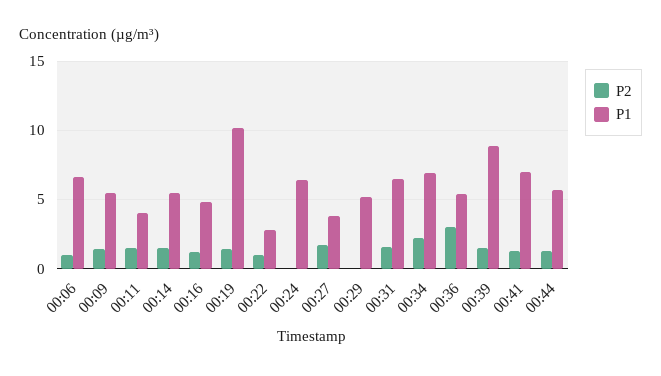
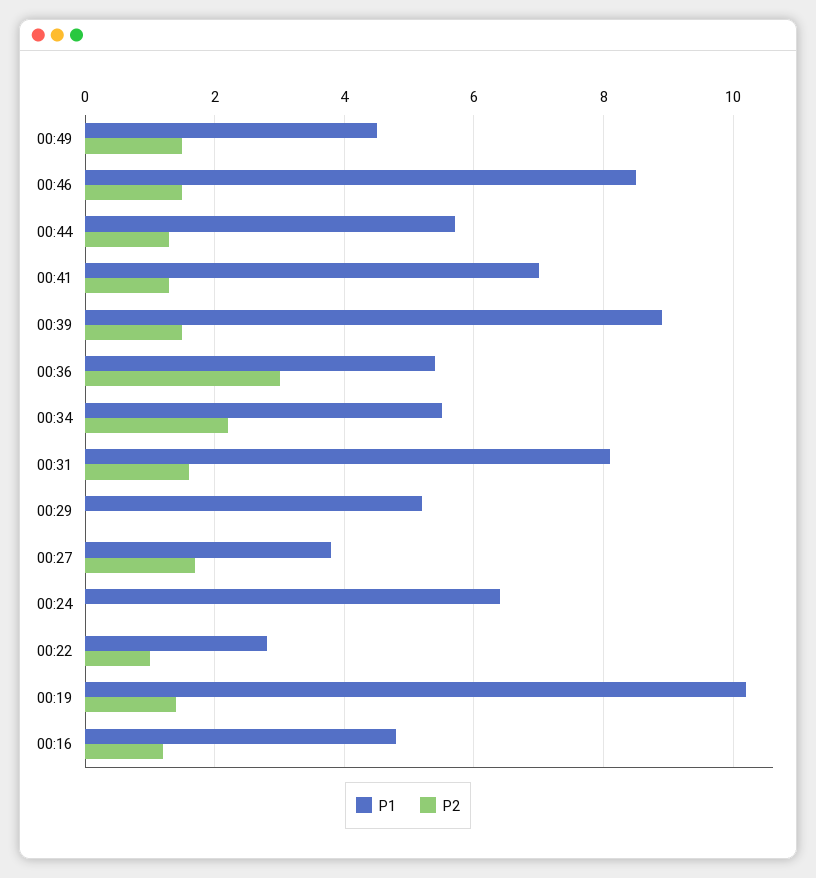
P2, 00:06: 1 -> none
P1, 00:06: 6.5 -> none
P2, 00:09: 1.5 -> none
P1, 00:09: 5.5 -> none
P2, 00:11: 1.5 -> none
P1, 00:11: 4 -> none
P2, 00:14: 1.5 -> none
P1, 00:14: 5.5 -> none
P1, 00:31: 6.5 -> 8
P1, 00:34: 7 -> 5.5
P1, 00:49: none -> 4.5
P2, 00:49: none -> 1.5
P1, 00:46: none -> 8.5
P2, 00:46: none -> 1.5

